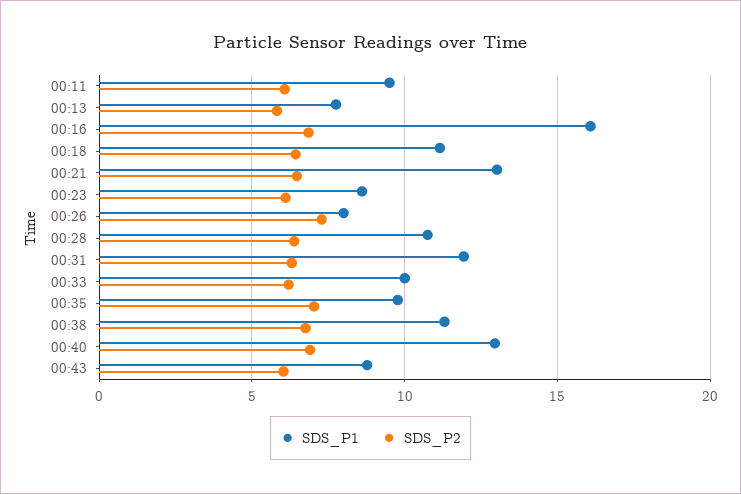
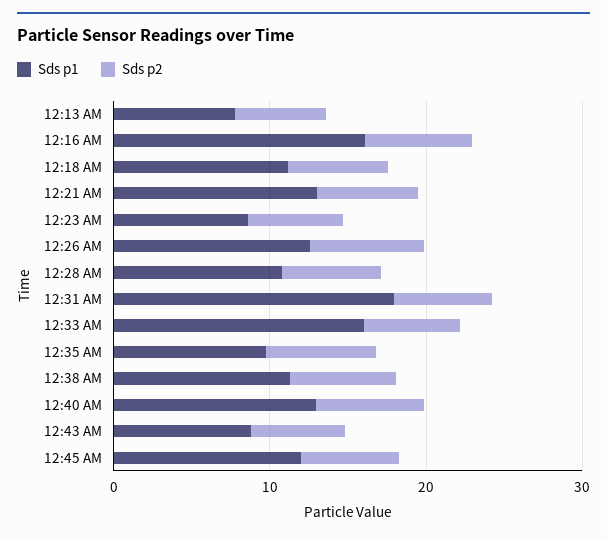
SDS_P1, 00:11: 9.5 -> none
SDS_P2, 00:11: 6 -> none
SDS_P1, 00:26: 8 -> 12
SDS_P1, 00:31: 12 -> 18
SDS_P1, 00:33: 10 -> 16
SDS_P1, 12:45 AM: none -> 12
SDS_P2, 12:45 AM: none -> 6

